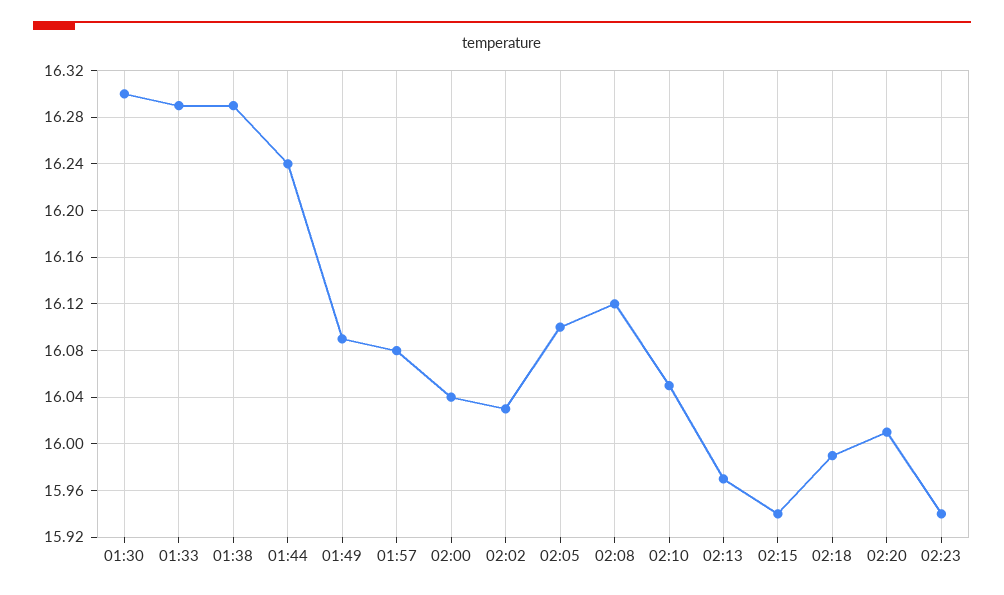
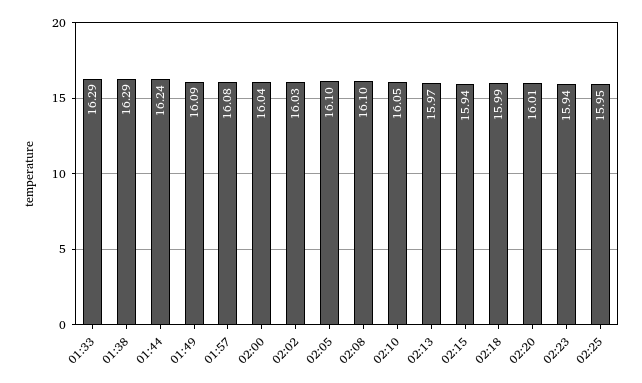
01:30: 16.3 -> none
02:08: 16.12 -> 16.1
02:25: none -> 15.95

